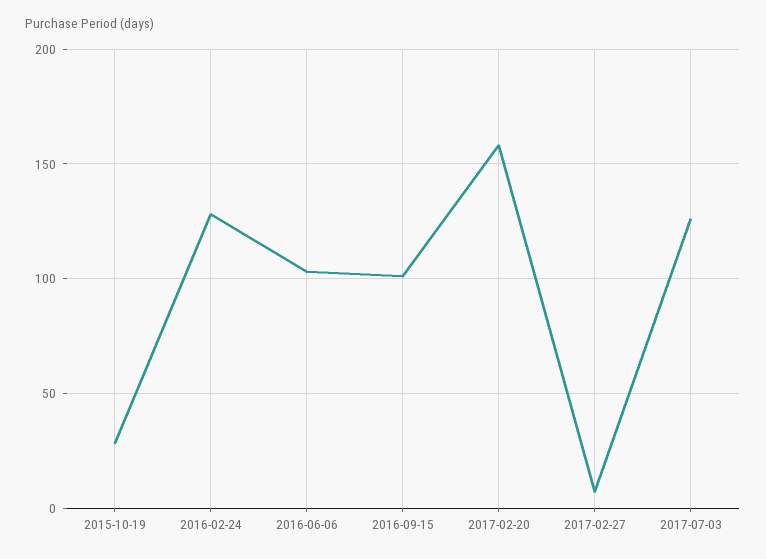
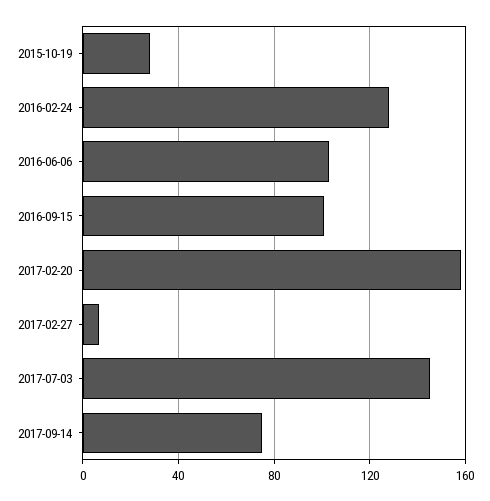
2017-07-03: 125 -> 145
2017-09-14: none -> 75

